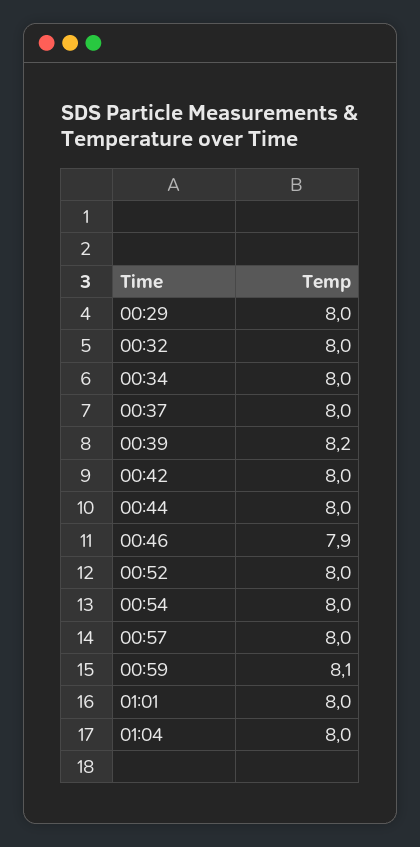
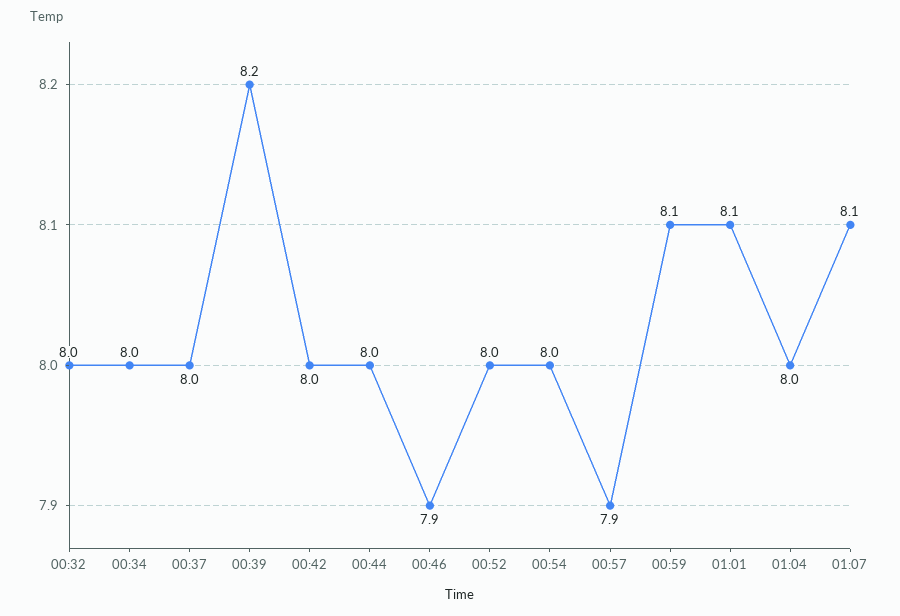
00:29: 8 -> none
00:57: 8 -> 7.9
01:01: 8 -> 8.1
01:07: none -> 8.1

